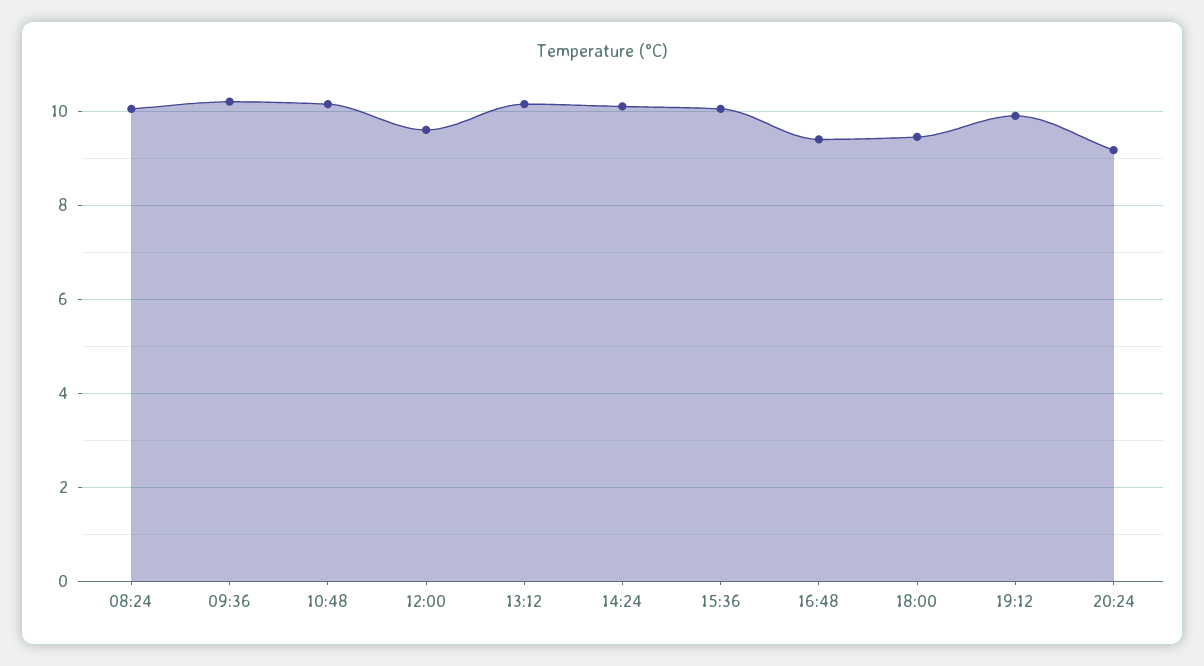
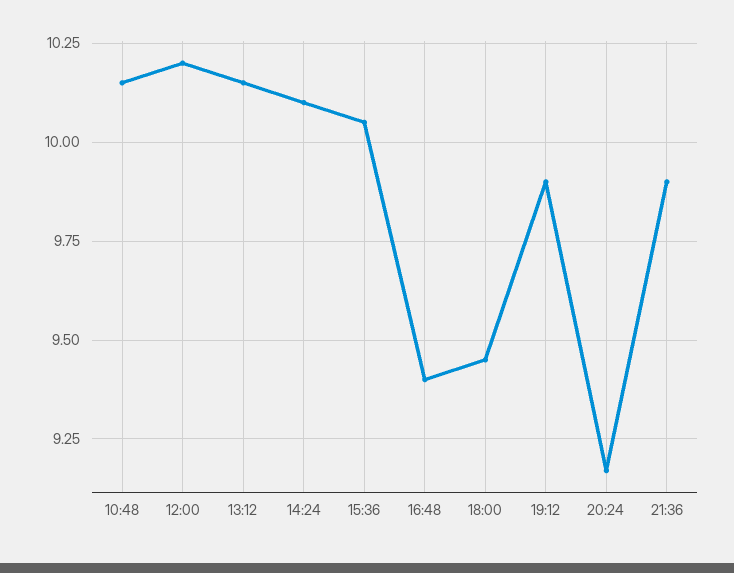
08:24: 10 -> none
09:36: 10.2 -> none
12:00: 9.6 -> 10.2
21:36: none -> 9.9

